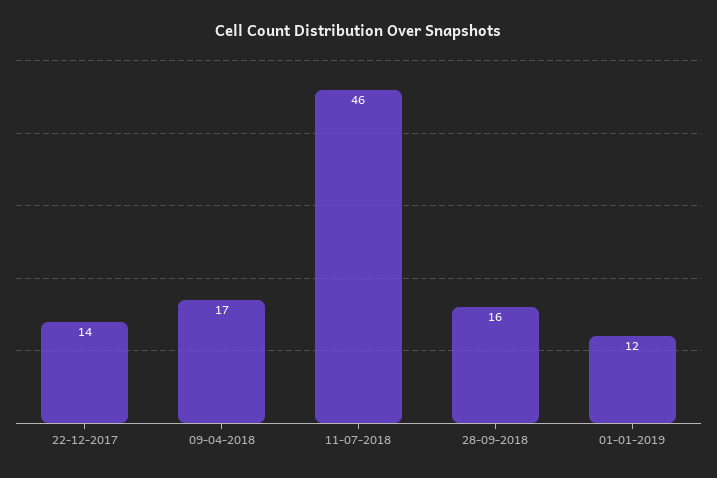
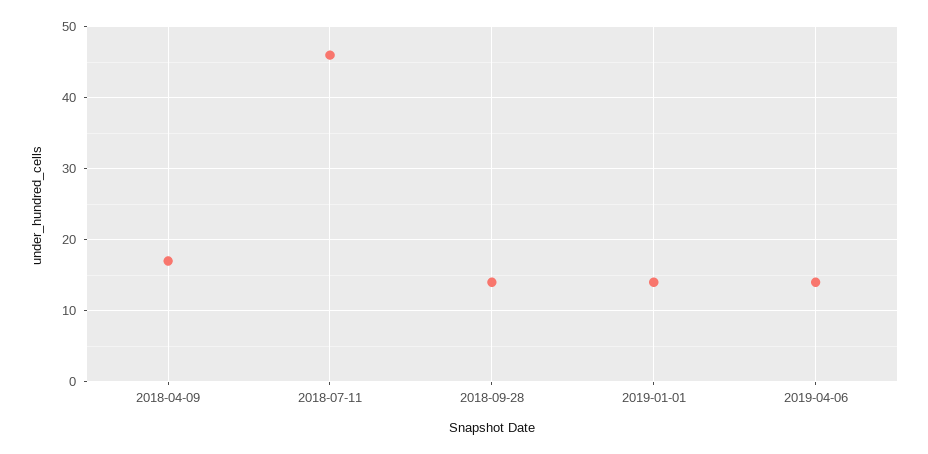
22-12-2017: 14 -> none
28-09-2018: 16 -> 14
01-01-2019: 12 -> 14
2019-04-06: none -> 14

